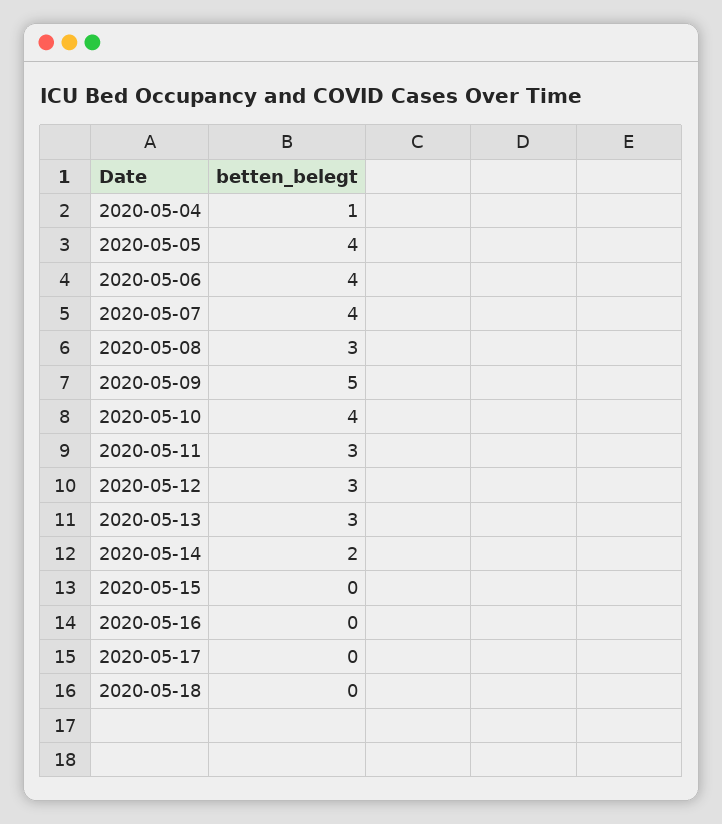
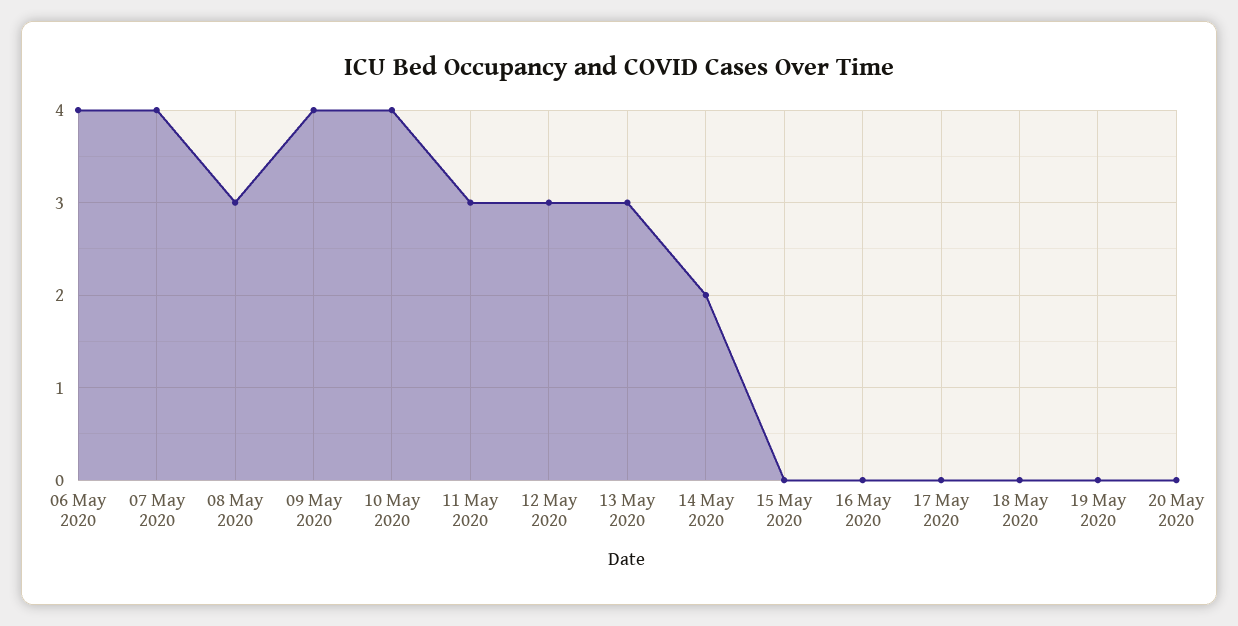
2020-05-04: 1 -> none
2020-05-05: 4 -> none
2020-05-09: 5 -> 4
19 May 2020: none -> 0
20 May 2020: none -> 0

